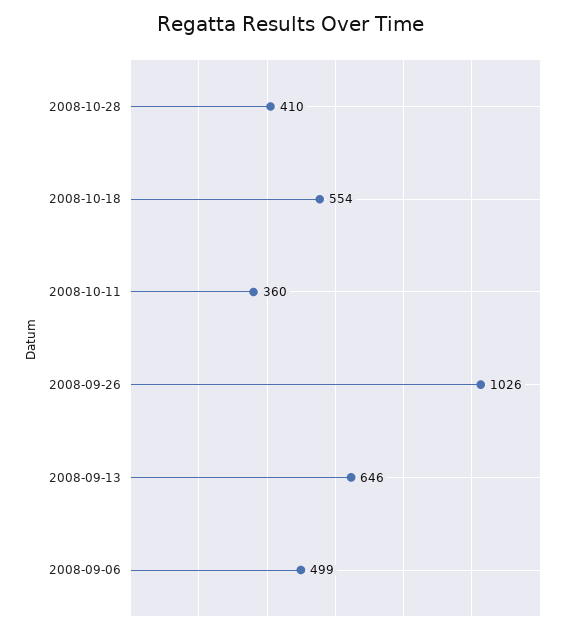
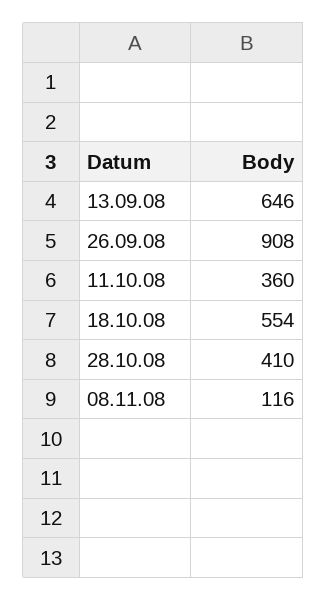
2008-09-26: 1026 -> 908
2008-09-06: 499 -> none
08.11.08: none -> 116

